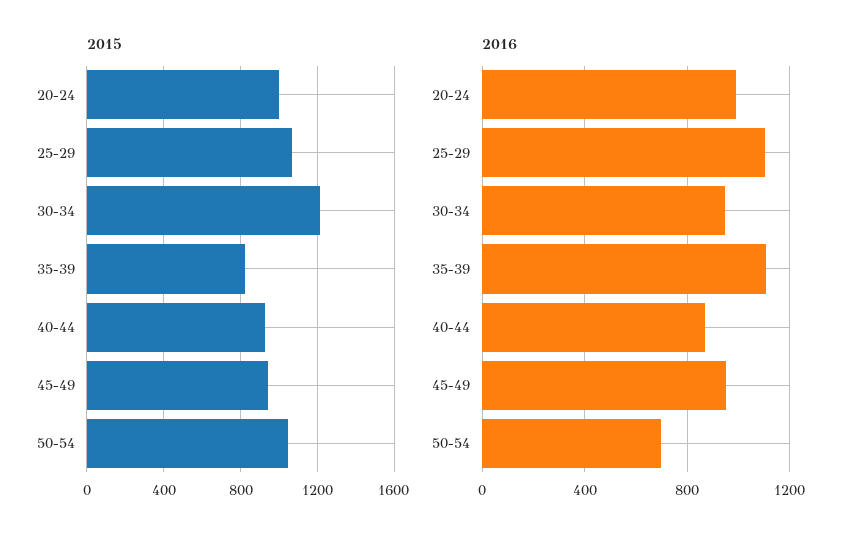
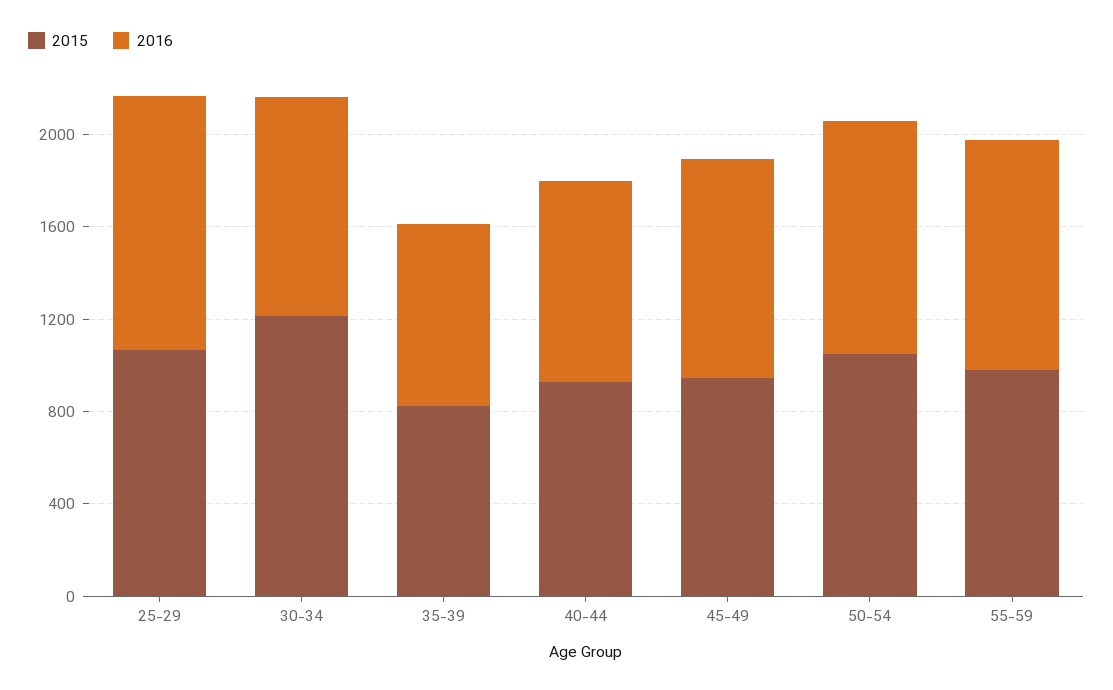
2015, 20-24: 1000 -> none
2016, 20-24: 1000 -> none
2016, 35-39: 1100 -> 800
2016, 50-54: 700 -> 1000
2015, 55-59: none -> 1000
2016, 55-59: none -> 1000

